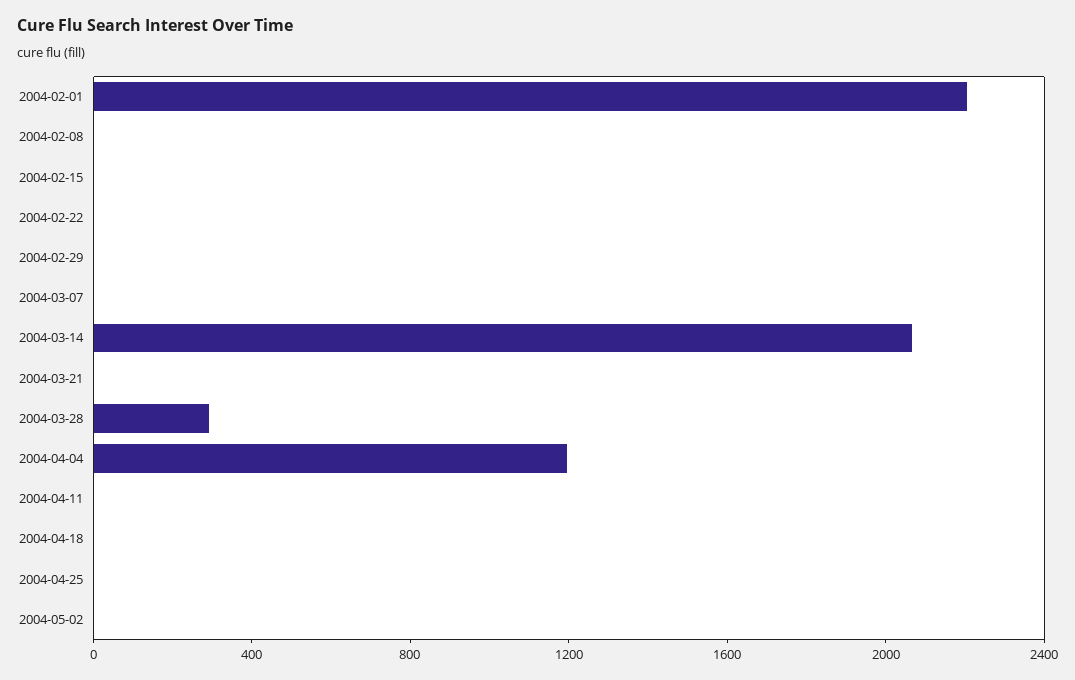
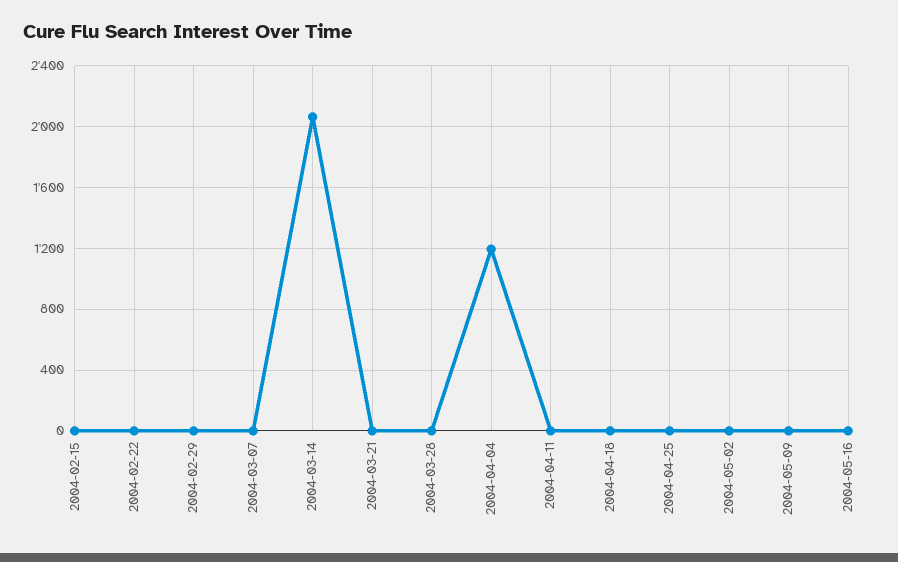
2004-02-01: 2200 -> none
2004-02-08: 0 -> none
2004-03-28: 300 -> 0
2004-05-09: none -> 0
2004-05-16: none -> 0

